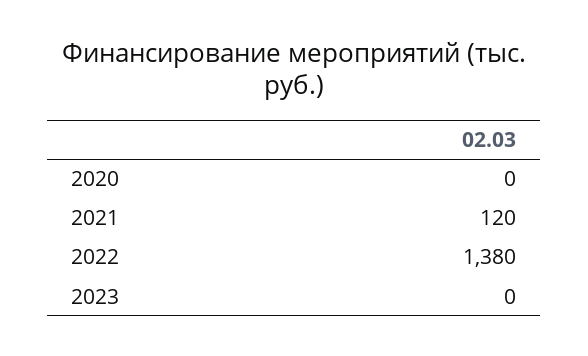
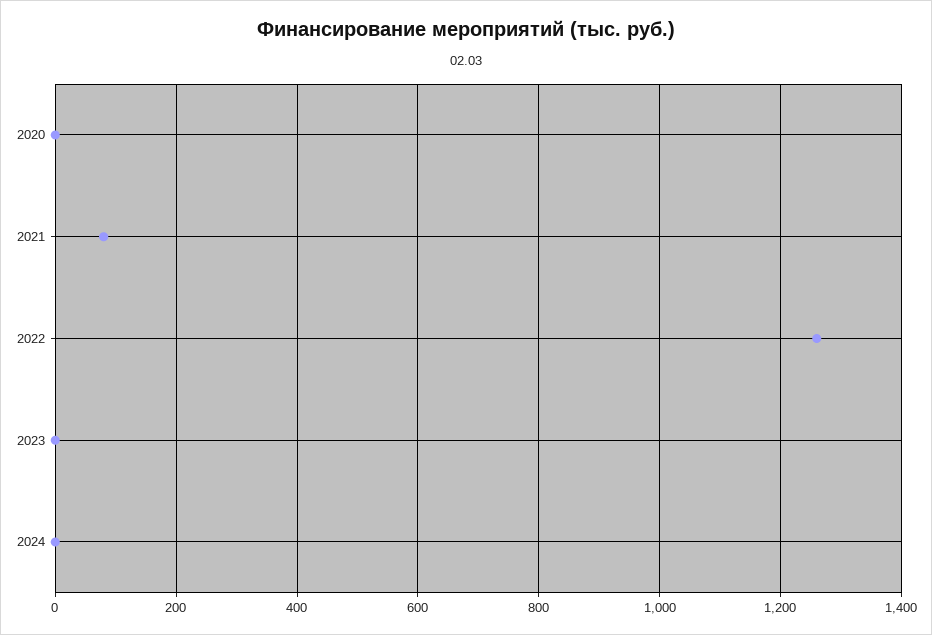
2021: 120 -> 80
2022: 1380 -> 1260
2024: none -> 0

